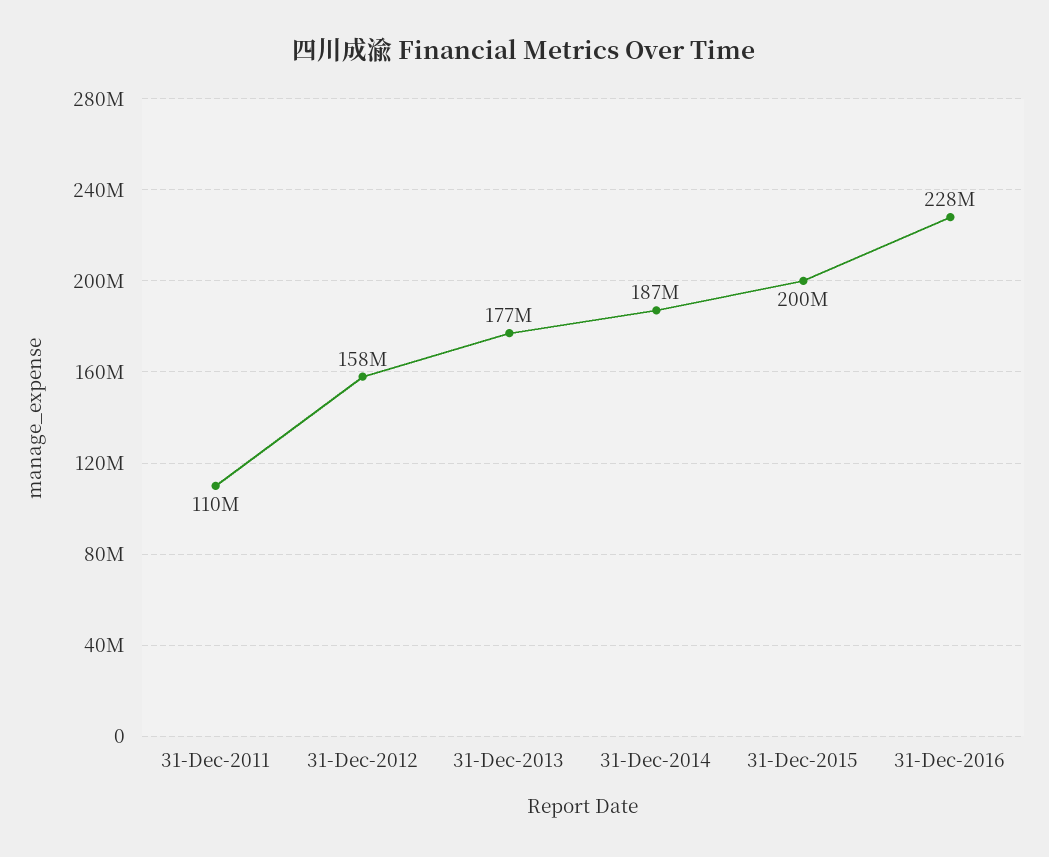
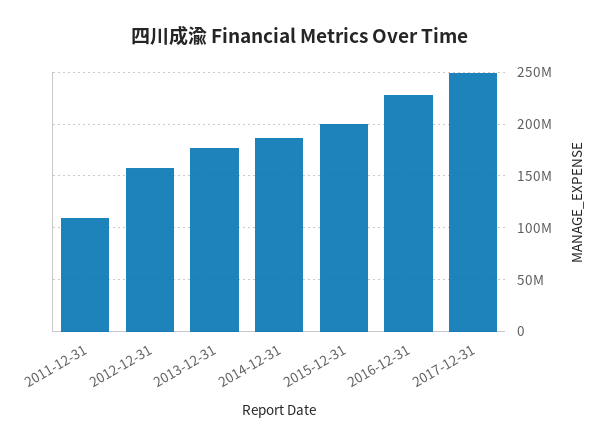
2017-12-31: none -> 250000000

